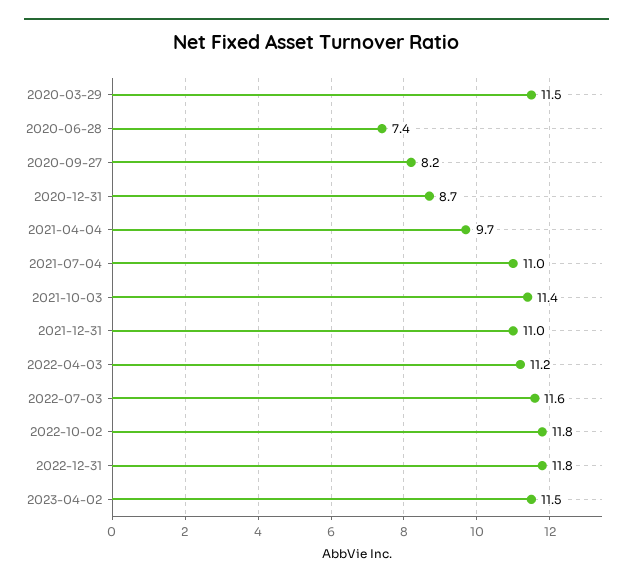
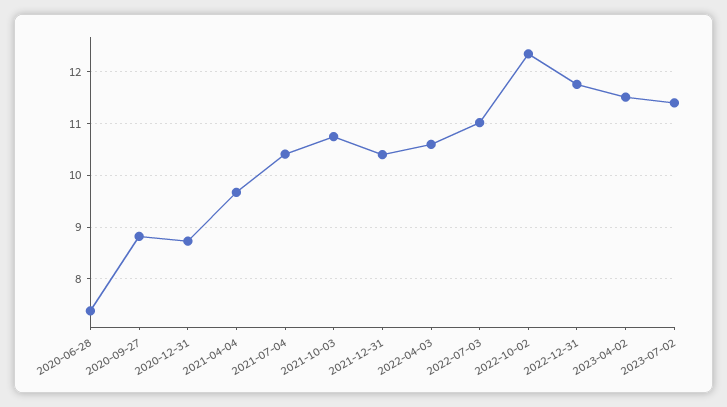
2020-03-29: 11.5 -> none
2020-09-27: 8.2 -> 8.8
2021-07-04: 11 -> 10.4
2021-10-03: 11.4 -> 10.8
2021-12-31: 11 -> 10.4
2022-04-03: 11.2 -> 10.6
2022-07-03: 11.6 -> 11
2022-10-02: 11.8 -> 12.4
2023-07-02: none -> 11.4

